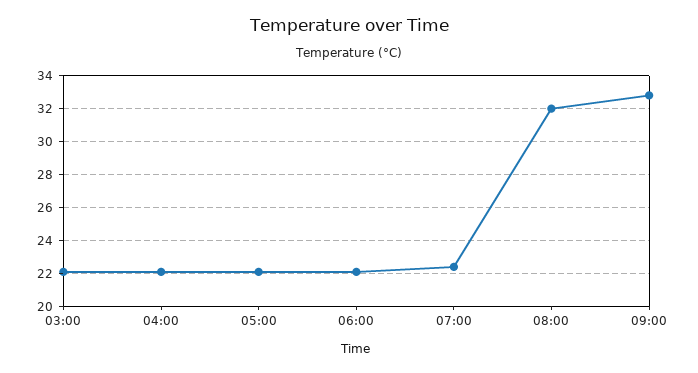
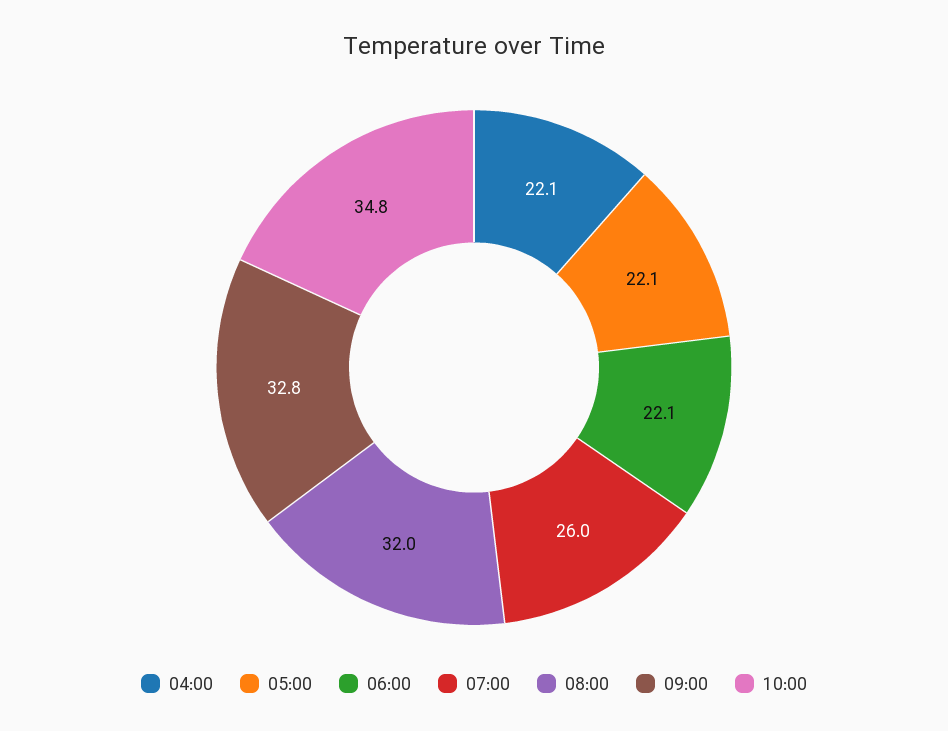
03:00: 22 -> none
07:00: 22.5 -> 26
10:00: none -> 34.8

